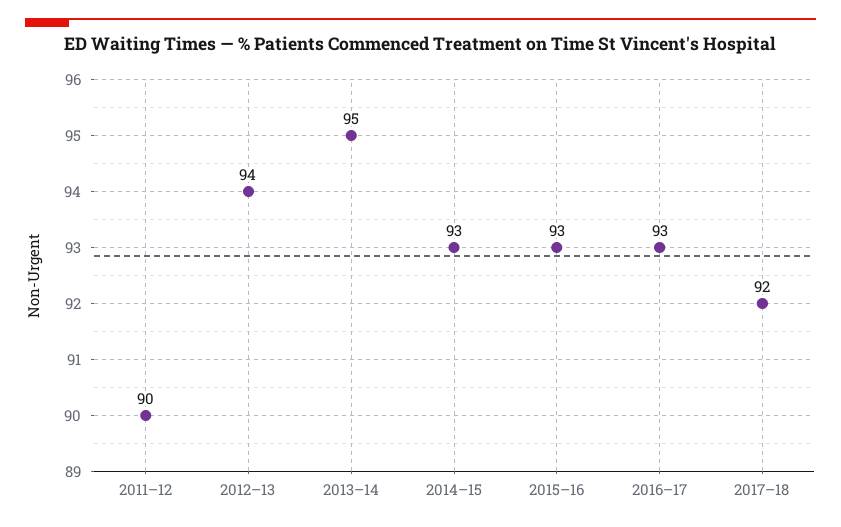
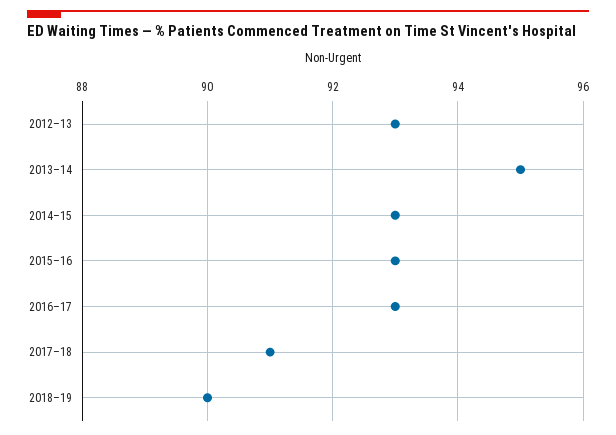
2011–12: 90 -> none
2012–13: 94 -> 93
2017–18: 92 -> 91
2018–19: none -> 90

